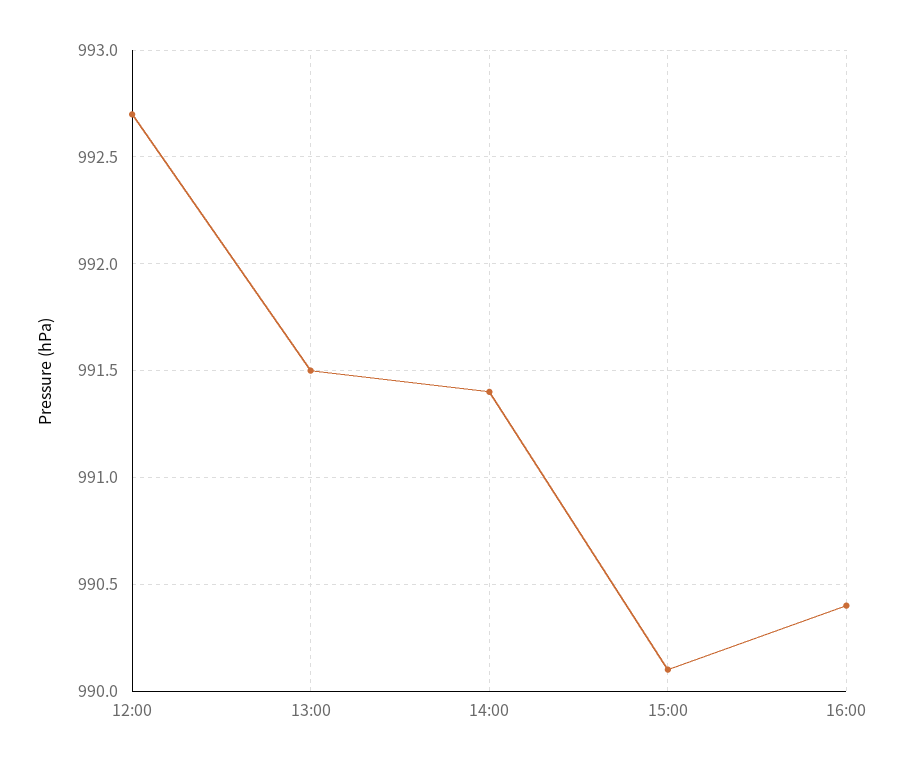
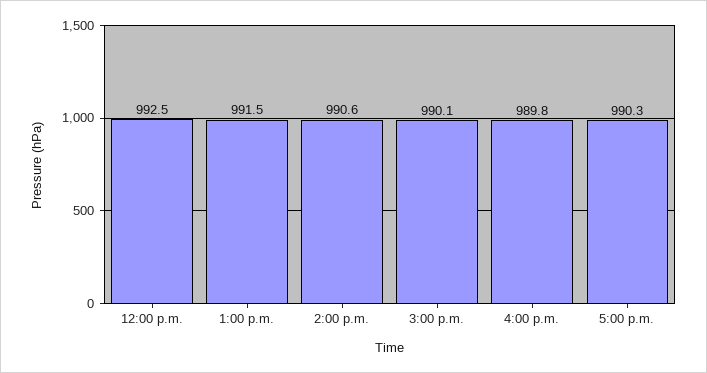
12:00: 992.7 -> 992.5
14:00: 991.4 -> 990.6
16:00: 990.4 -> 989.8
5:00 p.m.: none -> 990.3

